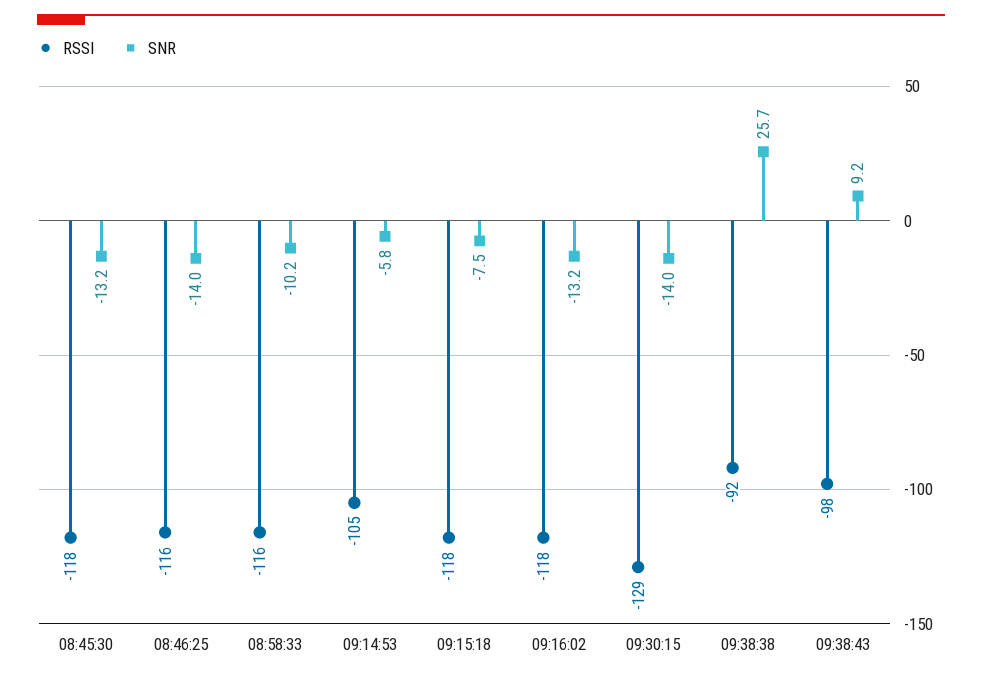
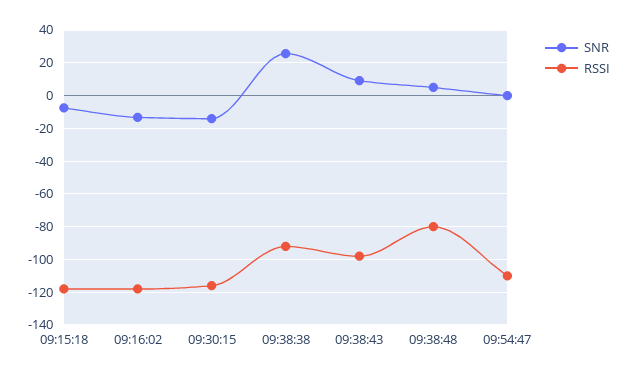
RSSI, 08:45:30: -118 -> none
SNR, 08:45:30: -13.2 -> none
RSSI, 08:46:25: -116 -> none
SNR, 08:46:25: -14 -> none
RSSI, 08:58:33: -116 -> none
SNR, 08:58:33: -10.2 -> none
RSSI, 09:14:53: -105 -> none
SNR, 09:14:53: -5.8 -> none
RSSI, 09:30:15: -129 -> -115
SNR, 09:38:48: none -> 5
RSSI, 09:38:48: none -> -80
SNR, 09:54:47: none -> 0
RSSI, 09:54:47: none -> -110

